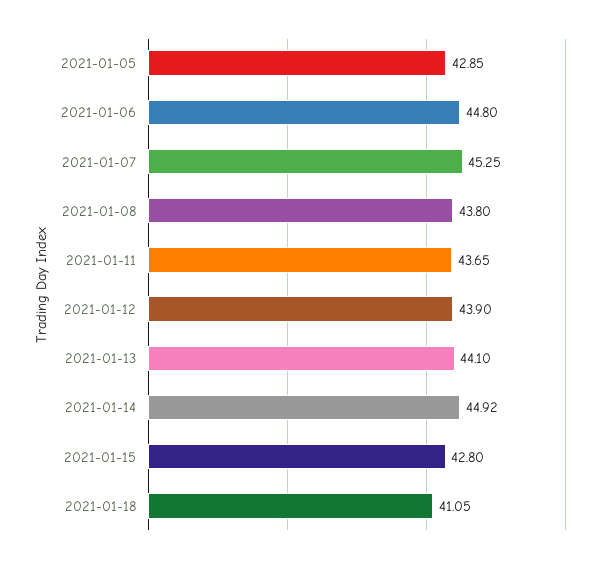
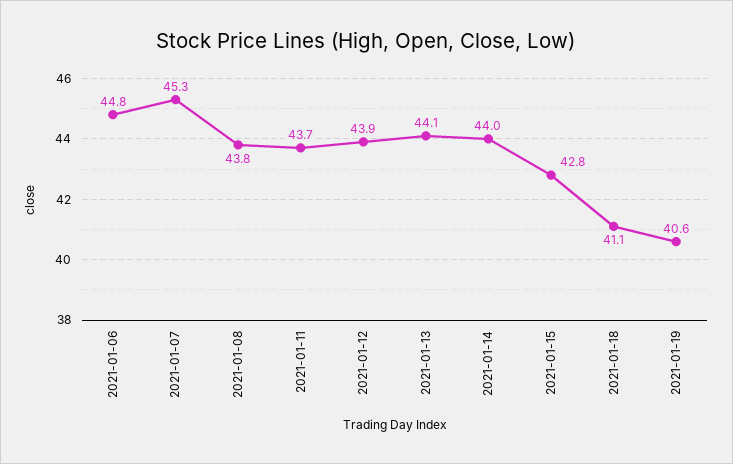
2021-01-05: 42.85 -> none
2021-01-14: 44.92 -> 44
2021-01-19: none -> 40.6

